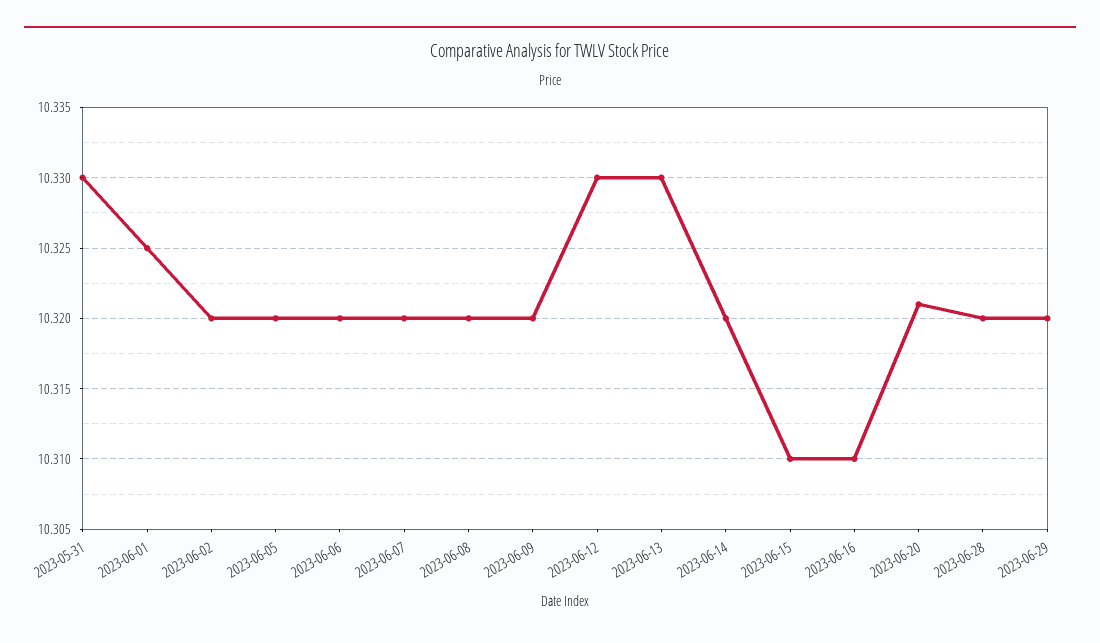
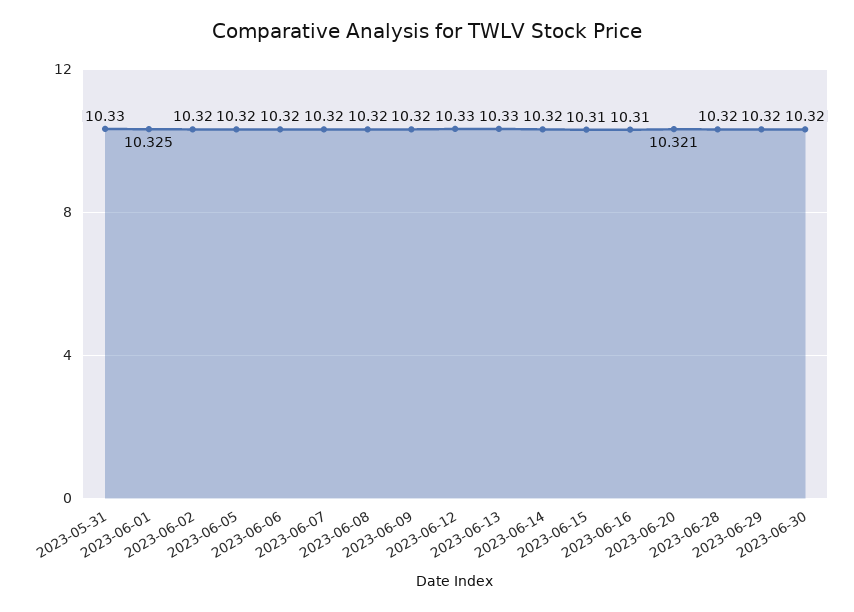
2023-06-30: none -> 10.32

